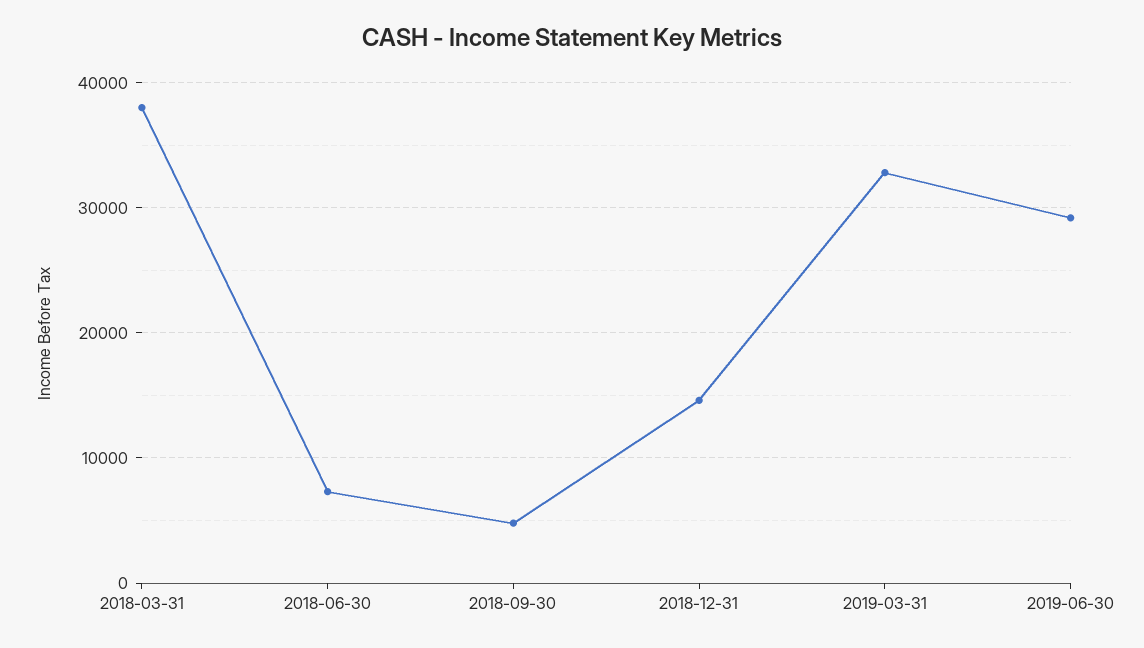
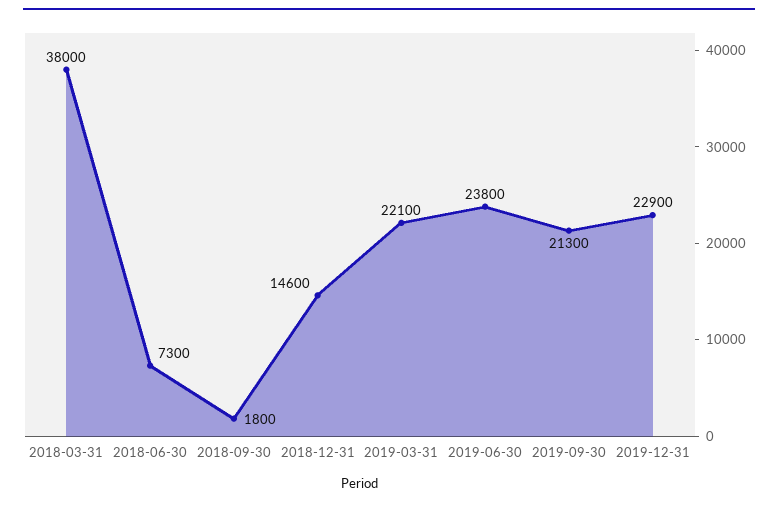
2018-09-30: 5000 -> 1800
2019-03-31: 33000 -> 22100
2019-06-30: 29000 -> 23800
2019-09-30: none -> 21300
2019-12-31: none -> 22900

